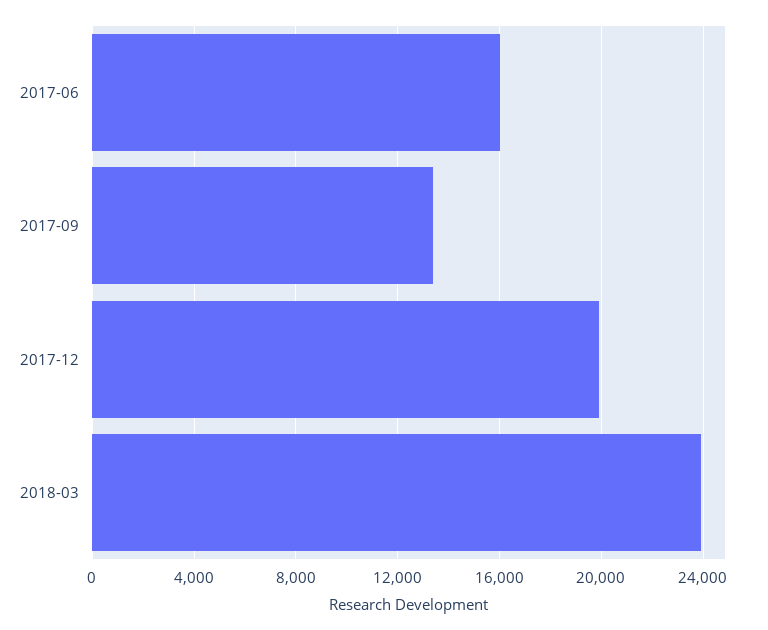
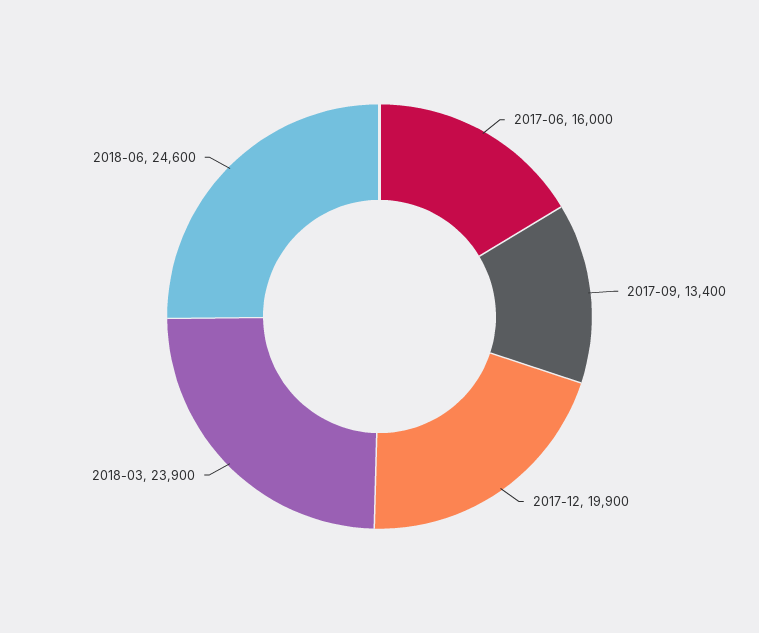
2018-06: none -> 24600

